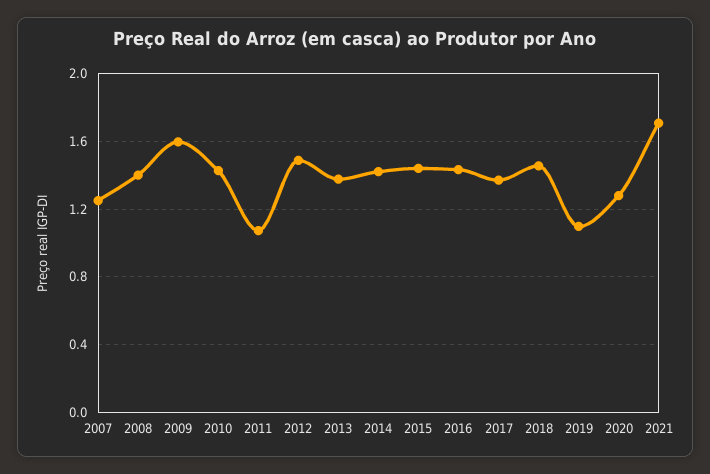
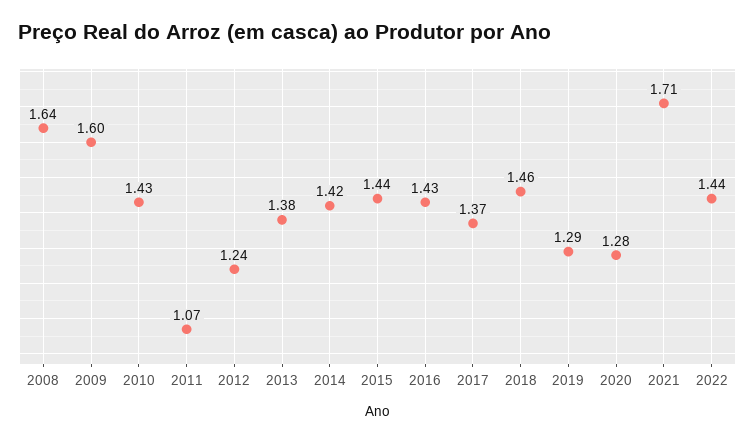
2007: 1.25 -> none
2008: 1.4 -> 1.64
2012: 1.5 -> 1.24
2019: 1.1 -> 1.29
2022: none -> 1.44

